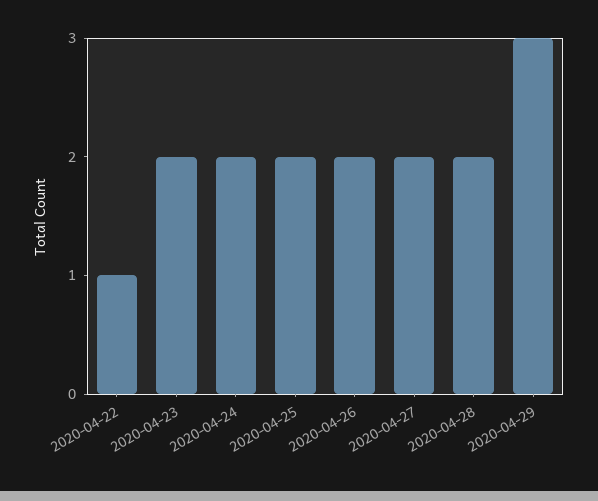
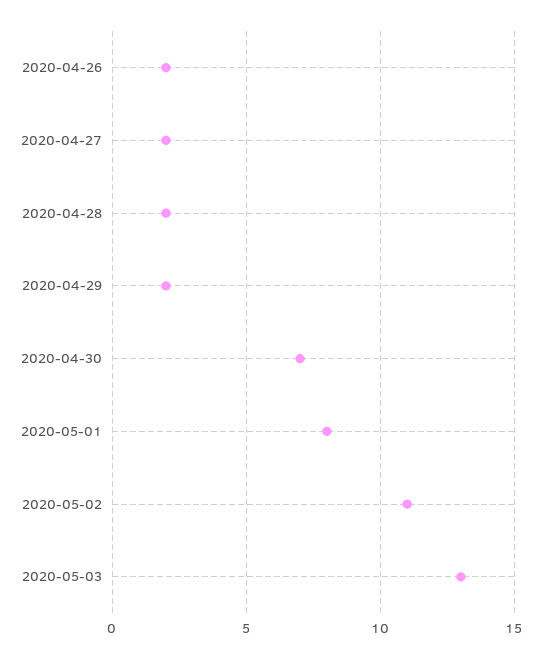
2020-04-22: 1 -> none
2020-04-23: 2 -> none
2020-04-24: 2 -> none
2020-04-25: 2 -> none
2020-04-29: 3 -> 2
2020-04-30: none -> 7
2020-05-01: none -> 8
2020-05-02: none -> 11
2020-05-03: none -> 13

